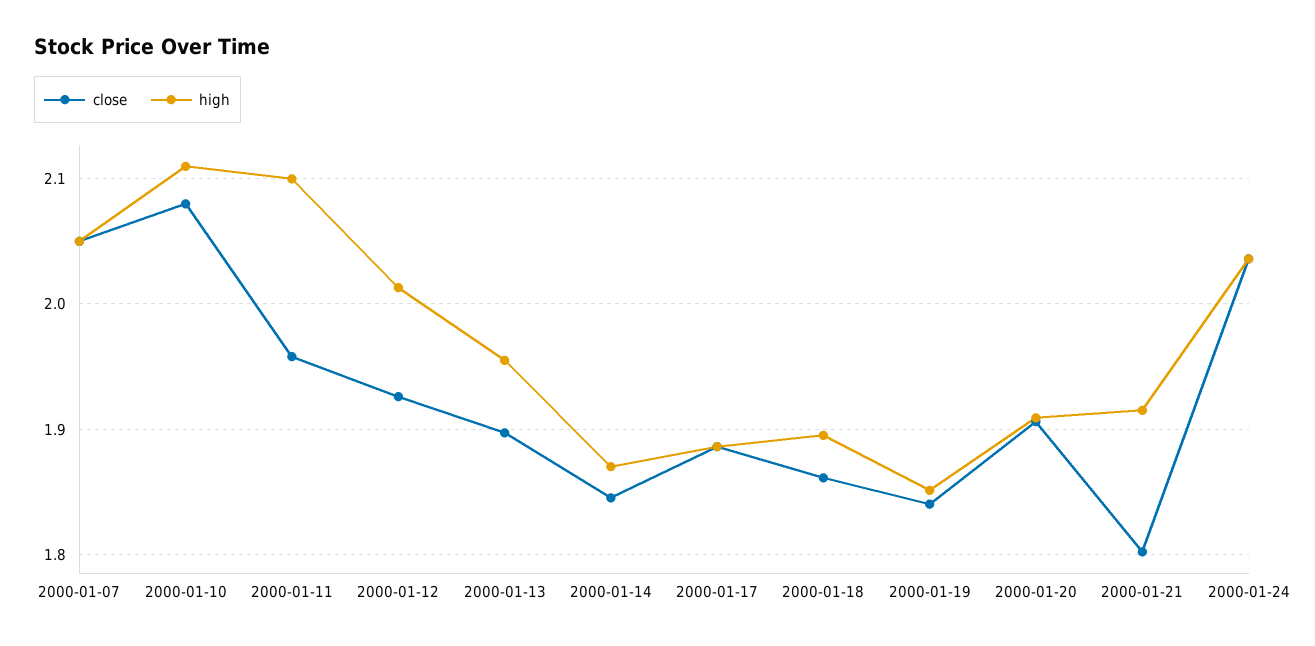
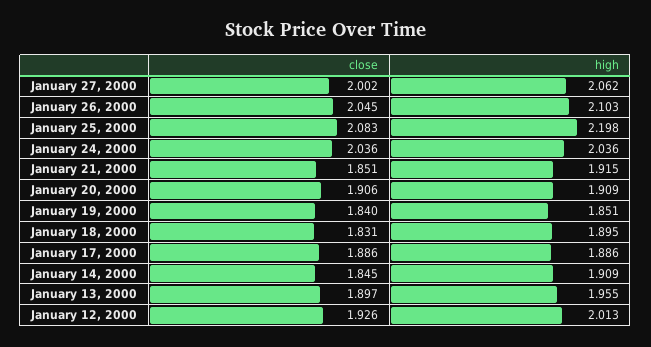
close, 2000-01-07: 2.05 -> none
high, 2000-01-07: 2.05 -> none
close, 2000-01-10: 2.08 -> none
high, 2000-01-10: 2.11 -> none
close, 2000-01-11: 1.96 -> none
high, 2000-01-11: 2.1 -> none
high, 2000-01-14: 1.87 -> 1.909
close, 2000-01-18: 1.86 -> 1.831
close, 2000-01-21: 1.8 -> 1.851
close, January 27, 2000: none -> 2.002
high, January 27, 2000: none -> 2.062
close, January 26, 2000: none -> 2.045
high, January 26, 2000: none -> 2.103
close, January 25, 2000: none -> 2.083
high, January 25, 2000: none -> 2.198

